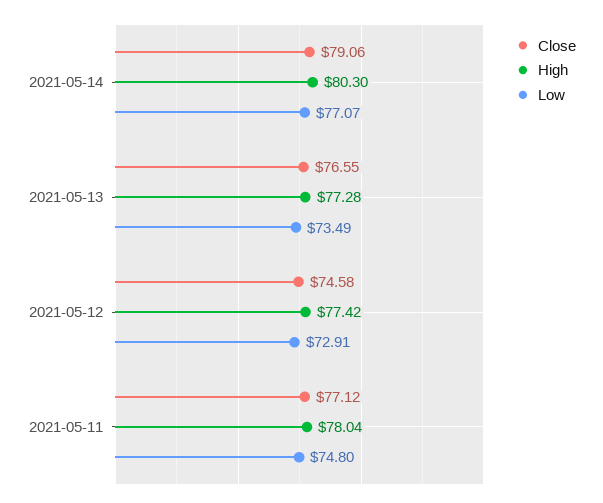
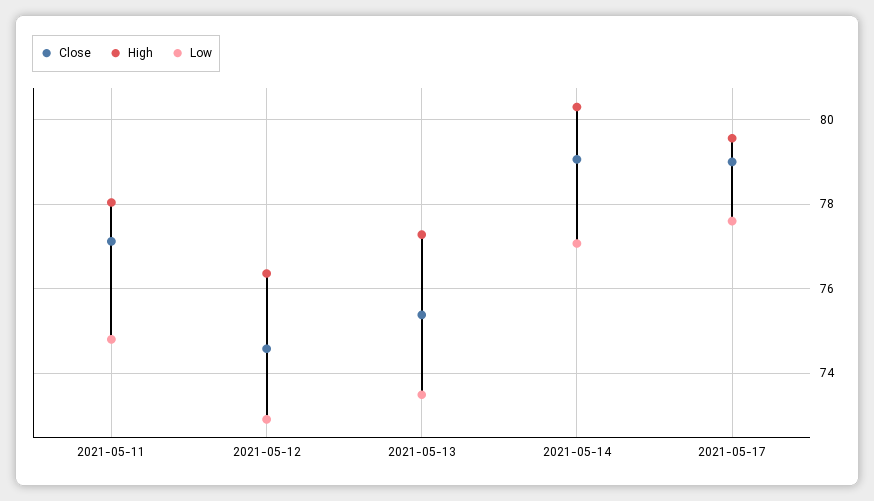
Close, 2021-05-13: 76.55 -> 75.4
High, 2021-05-12: 77.42 -> 76.4
Close, 2021-05-17: none -> 79
High, 2021-05-17: none -> 79.6
Low, 2021-05-17: none -> 77.6

